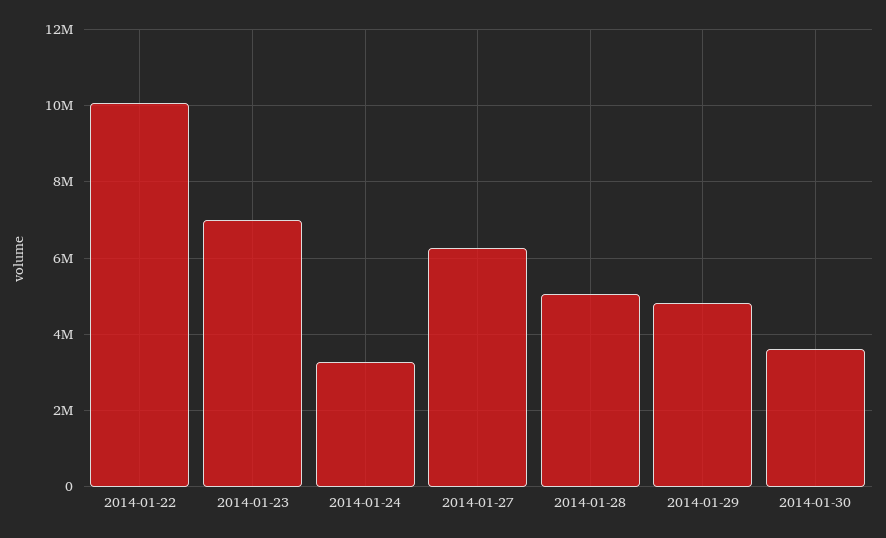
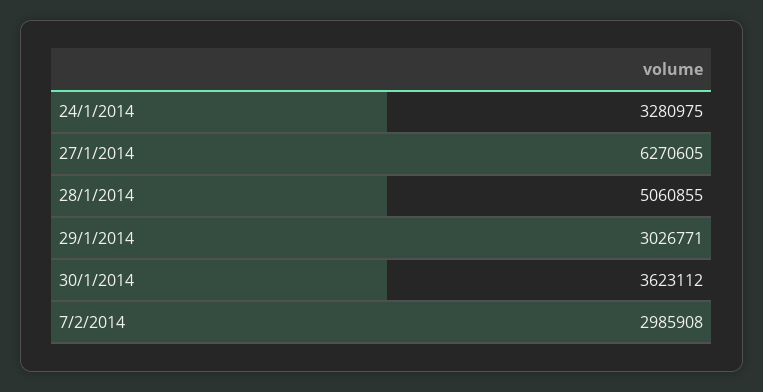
2014-01-22: 10000000 -> none
2014-01-23: 7000000 -> none
2014-01-29: 4800000 -> 3026771
7/2/2014: none -> 2985908

